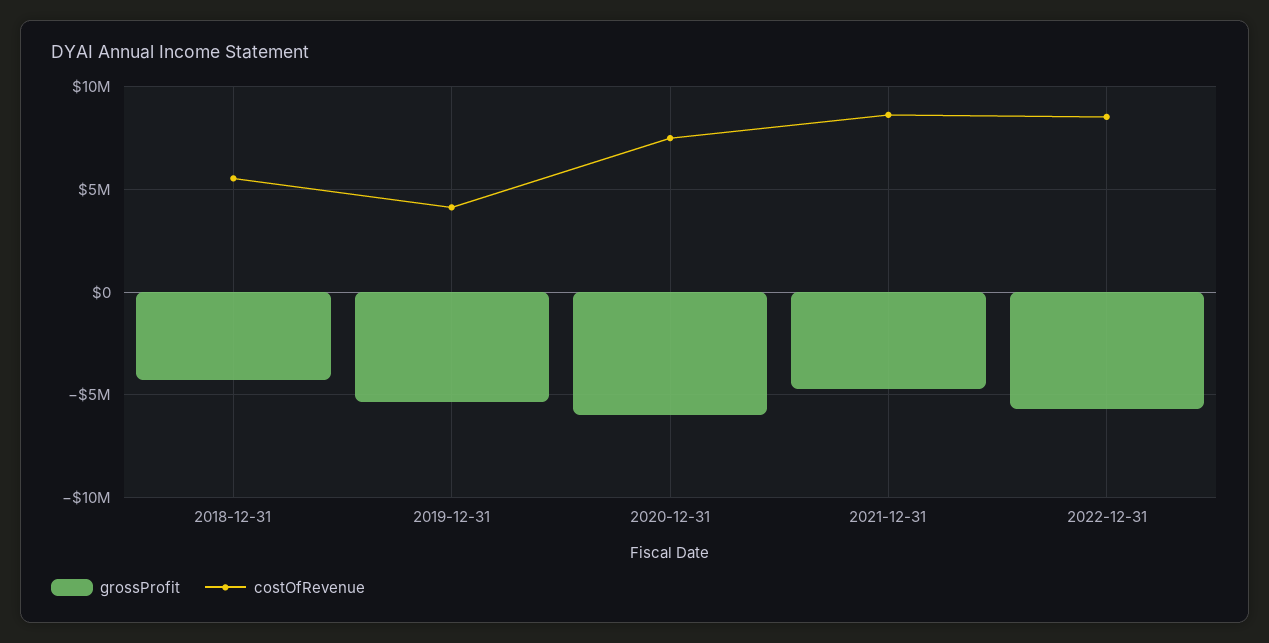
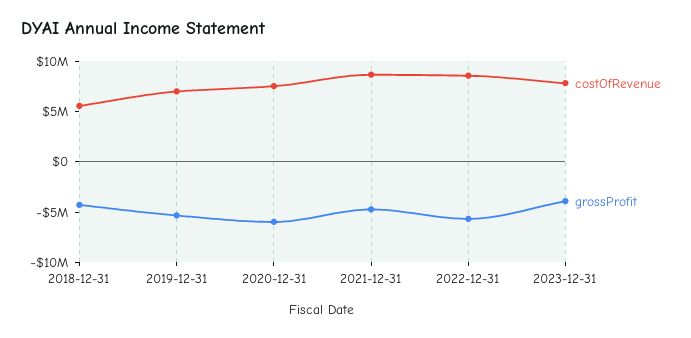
costOfRevenue, 2019-12-31: 4000000 -> 7000000
costOfRevenue, 2023-12-31: none -> 8000000
grossProfit, 2023-12-31: none -> -4000000

